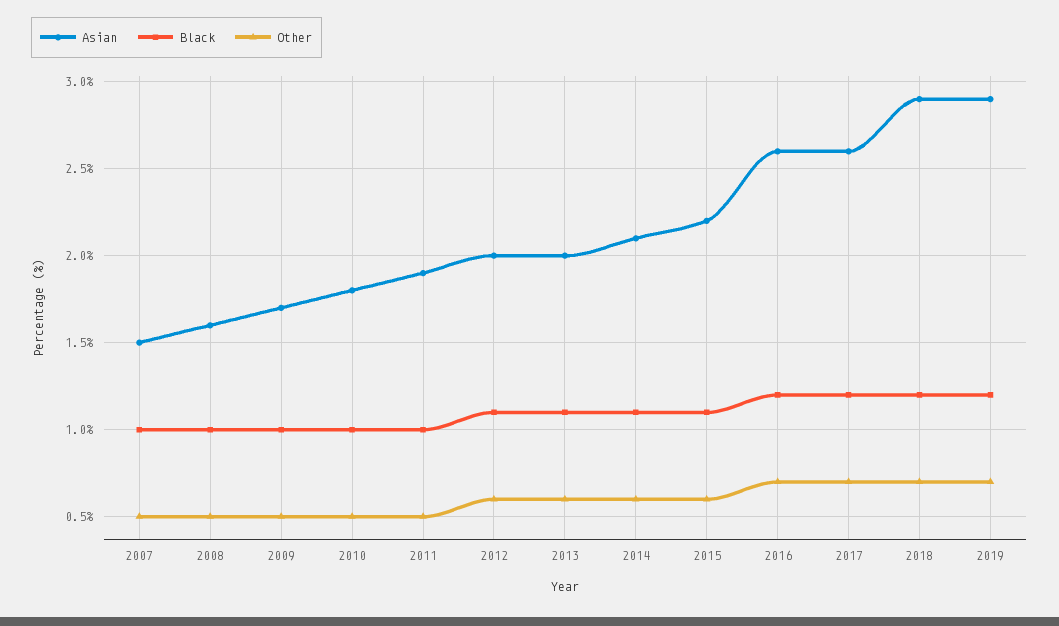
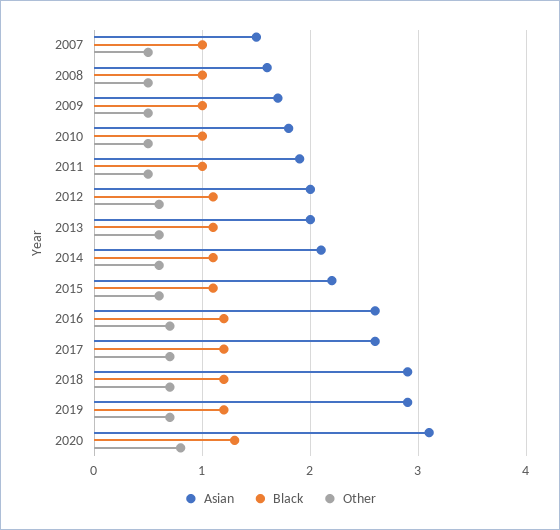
Asian, 2020: none -> 3.1
Black, 2020: none -> 1.3
Other, 2020: none -> 0.8

